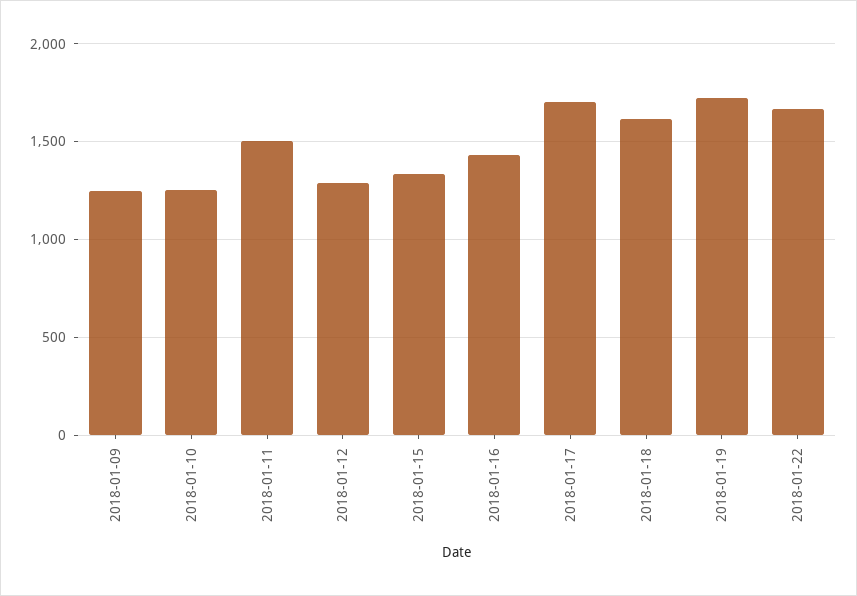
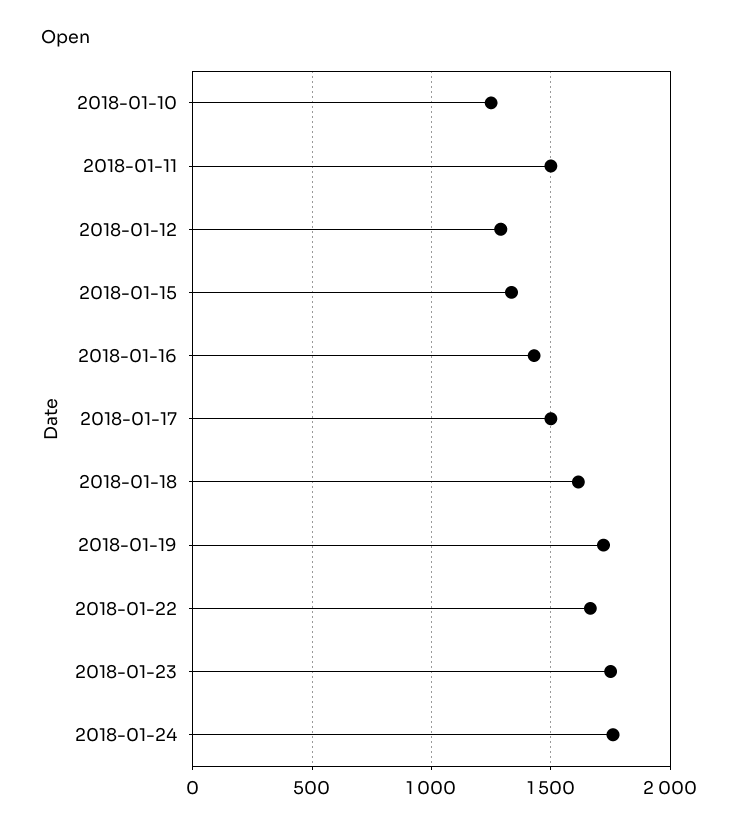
2018-01-09: 1250 -> none
2018-01-17: 1700 -> 1500
2018-01-23: none -> 1750
2018-01-24: none -> 1750

